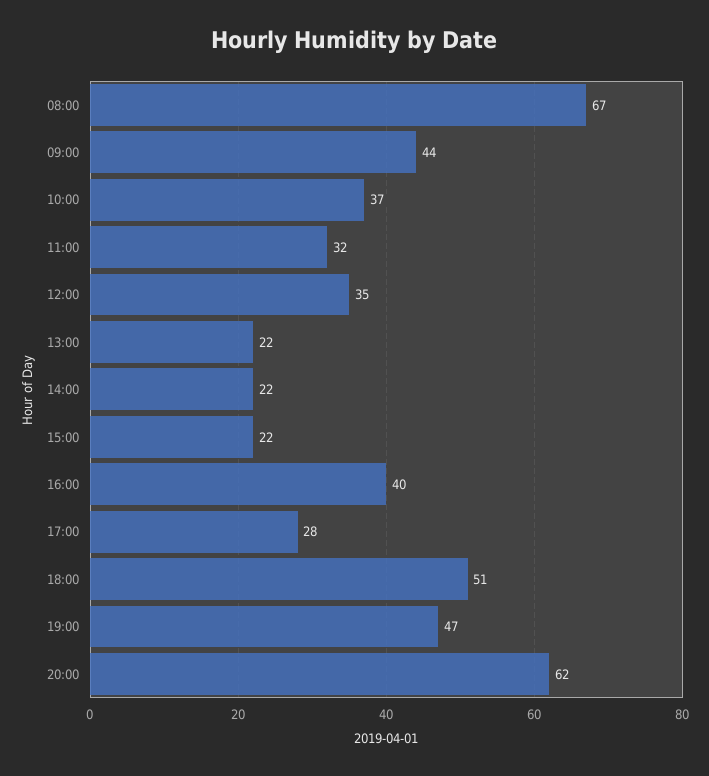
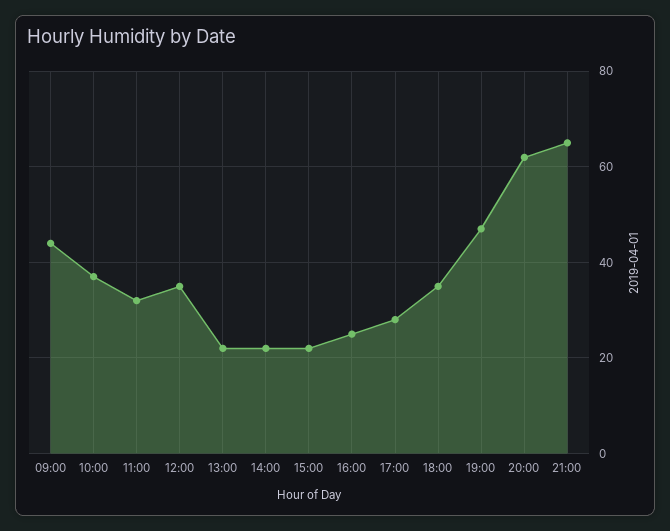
08:00: 67 -> none
16:00: 40 -> 25
18:00: 51 -> 35
21:00: none -> 65

